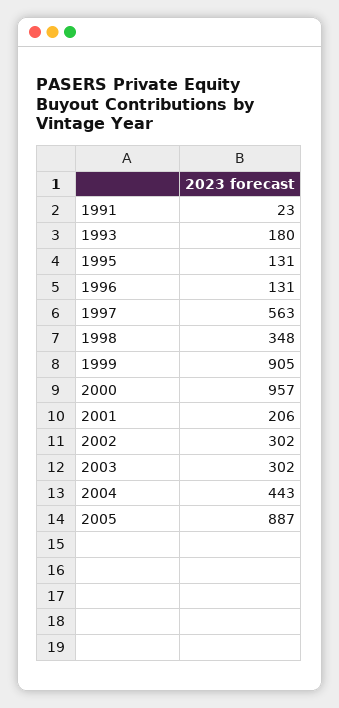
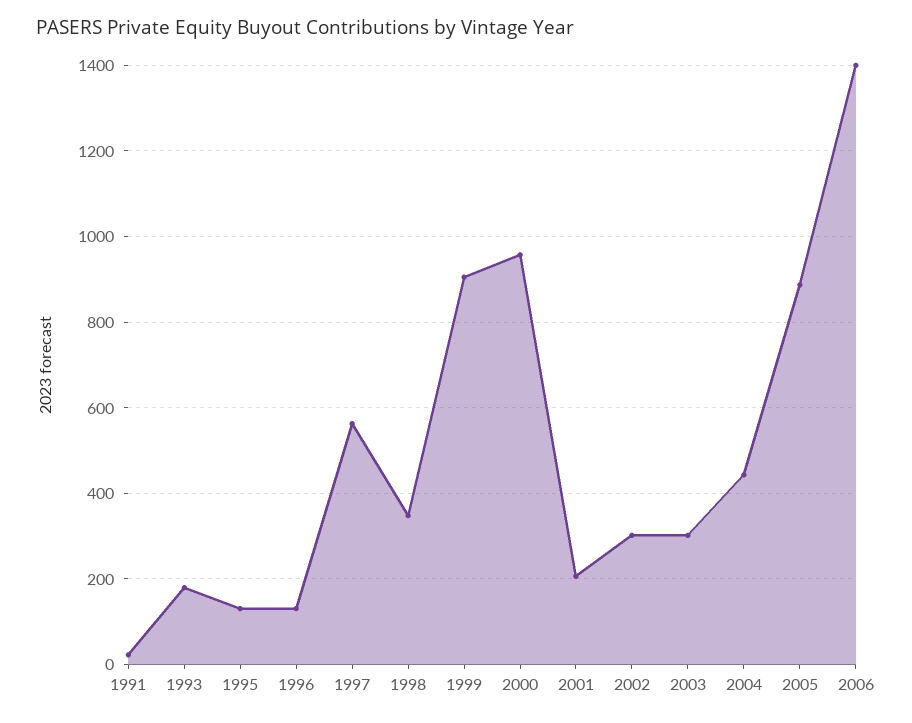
2006: none -> 1400

